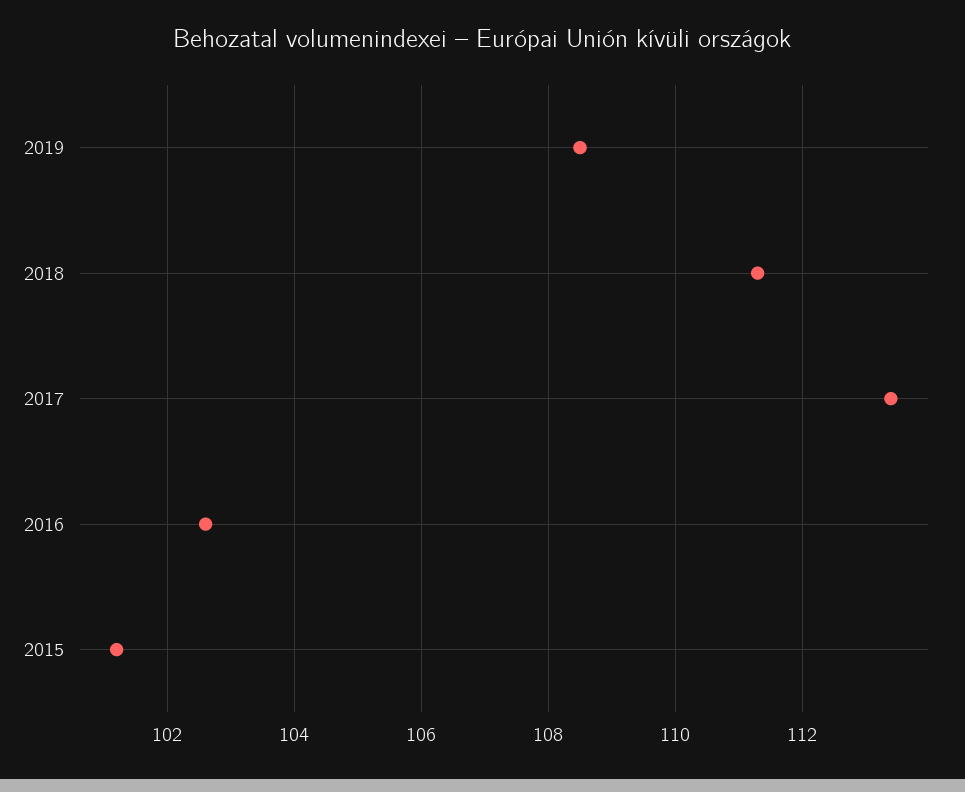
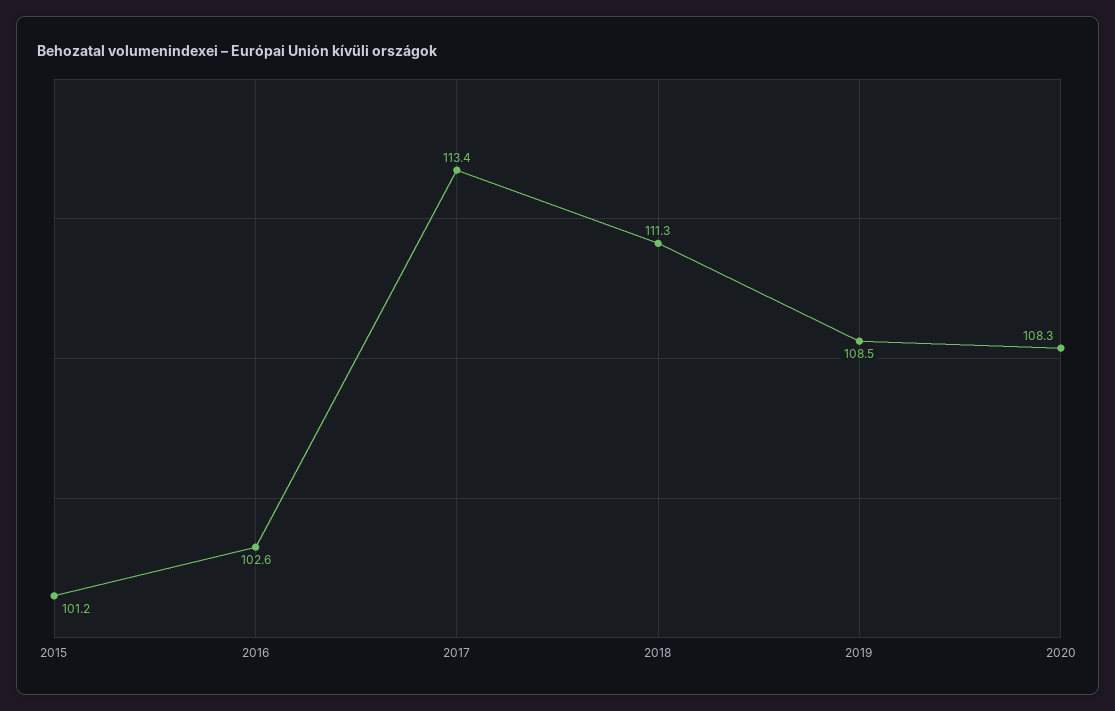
2020: none -> 108.3

